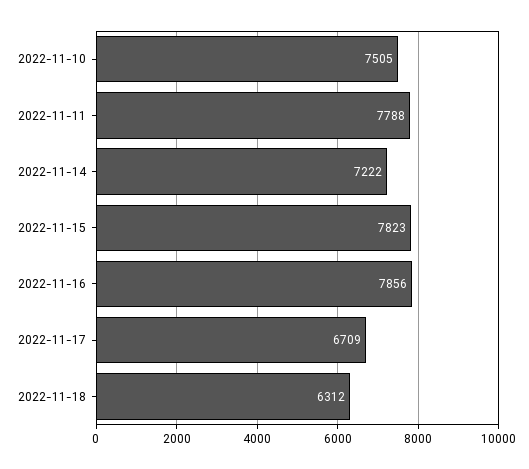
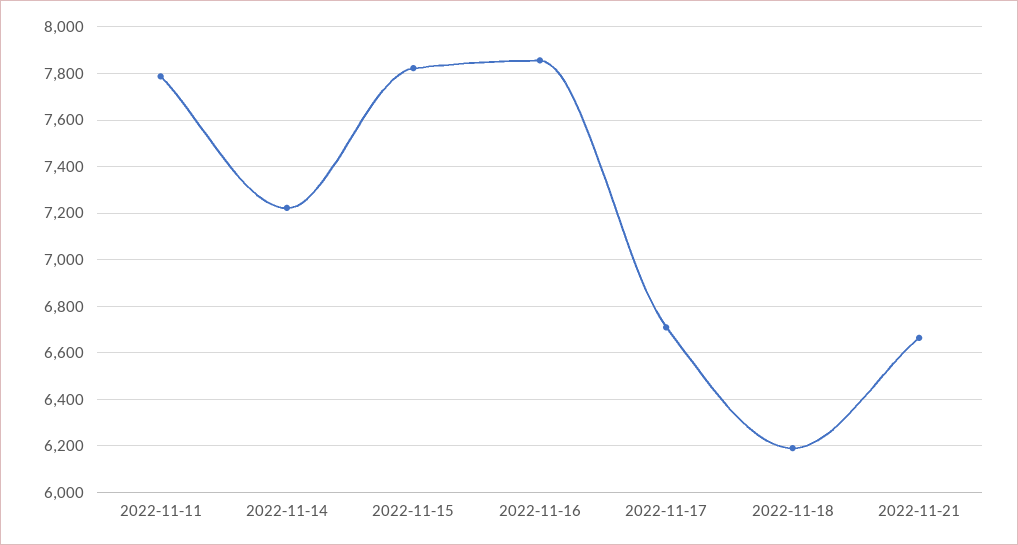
2022-11-10: 7505 -> none
2022-11-18: 6312 -> 6200
2022-11-21: none -> 6650

